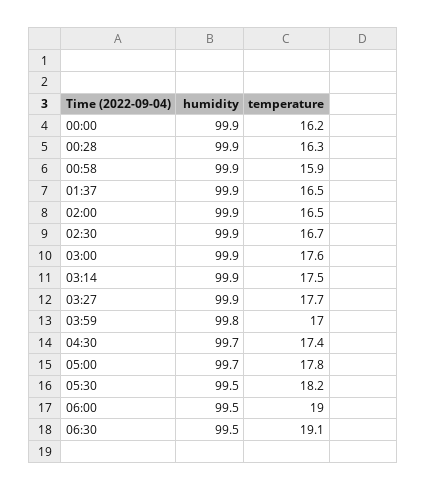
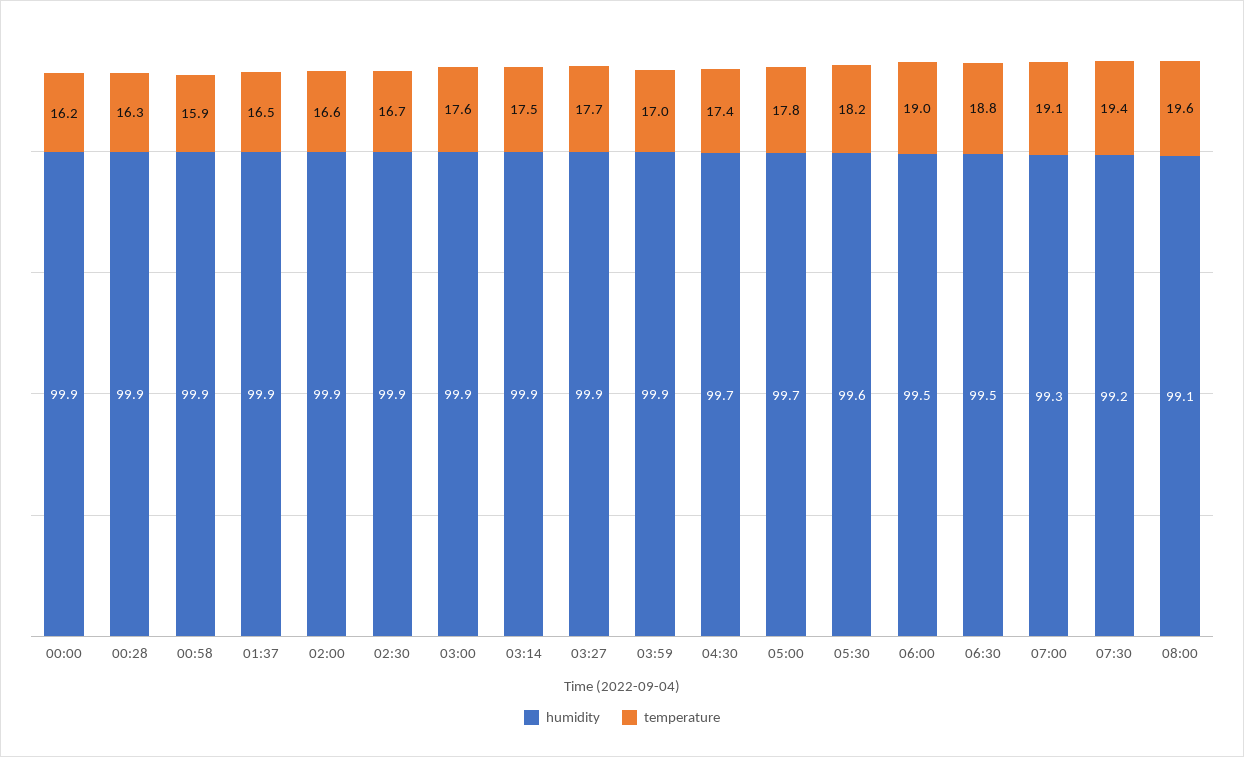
temperature, 02:00: 16.5 -> 16.6
humidity, 03:59: 99.8 -> 99.9
humidity, 05:30: 99.5 -> 99.6
temperature, 06:30: 19.1 -> 18.8
humidity, 07:00: none -> 99.3
temperature, 07:00: none -> 19.1
humidity, 07:30: none -> 99.2
temperature, 07:30: none -> 19.4
humidity, 08:00: none -> 99.1
temperature, 08:00: none -> 19.6

